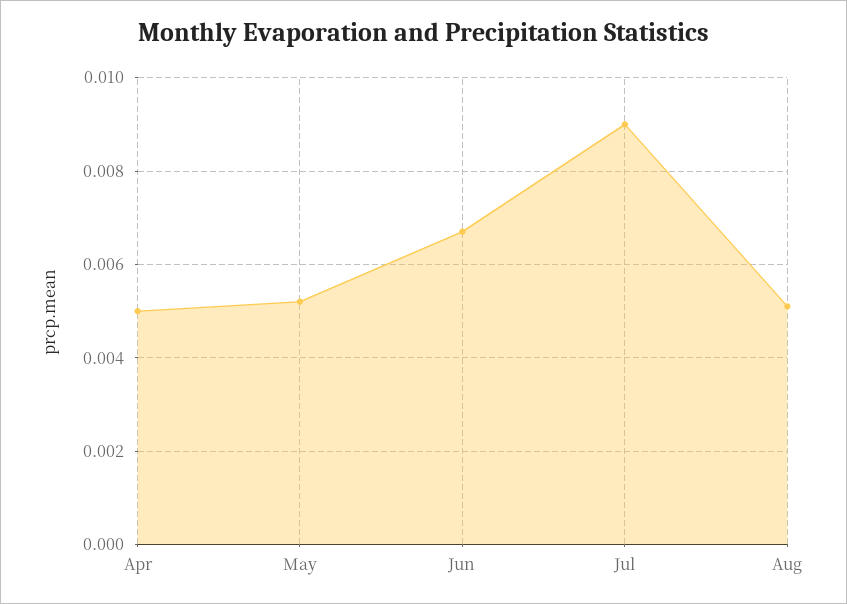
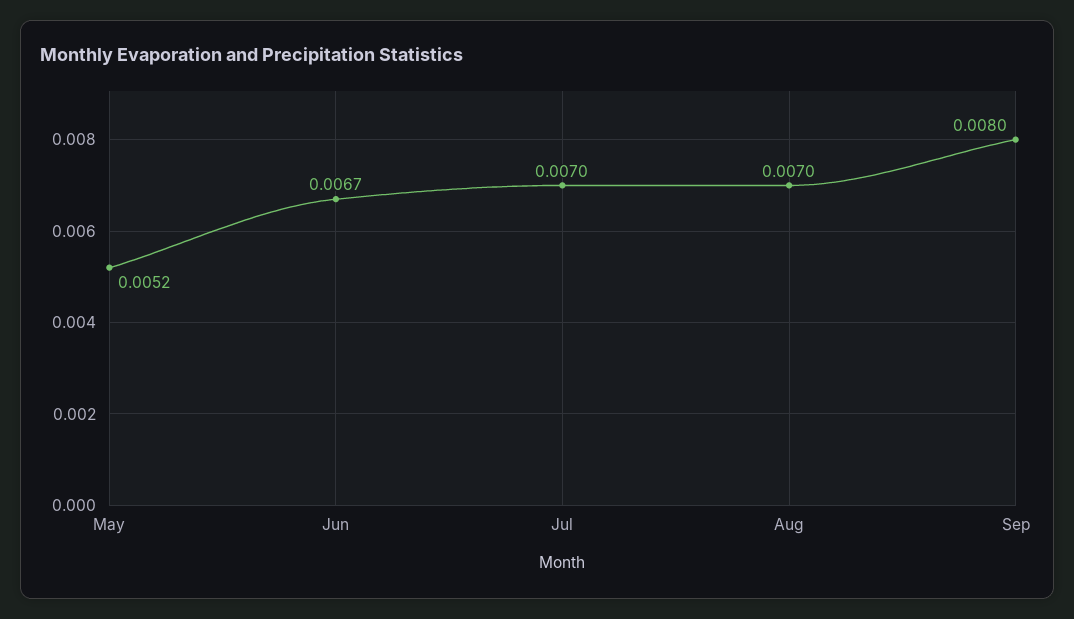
Apr: 0.005 -> none
Jul: 0.009 -> 0.007
Aug: 0.005 -> 0.007
Sep: none -> 0.008

